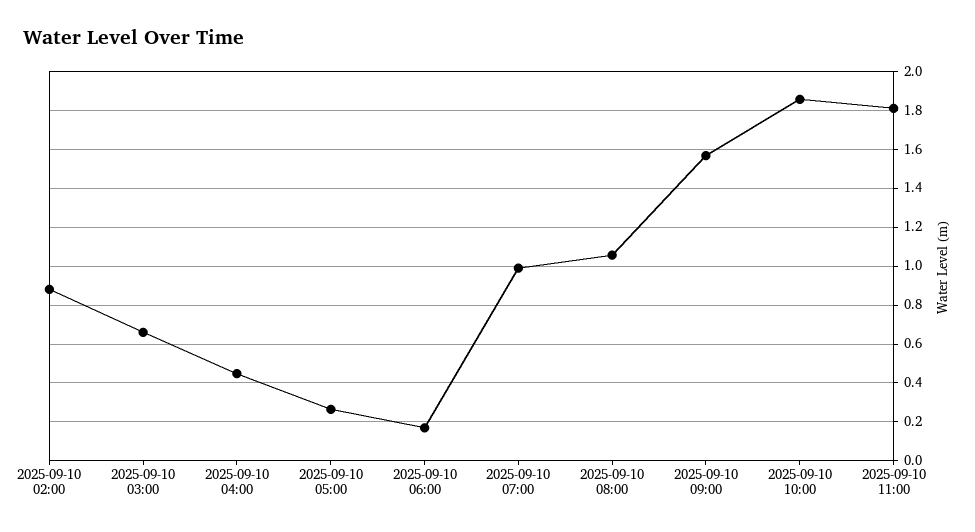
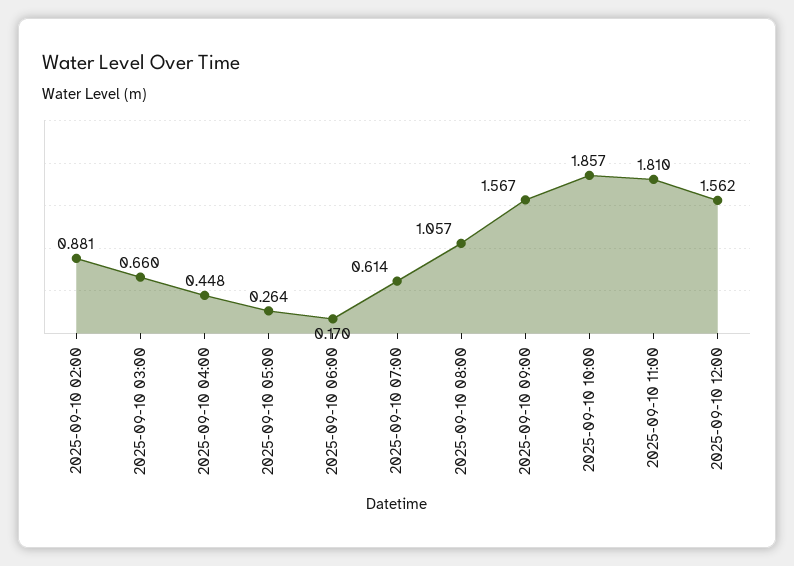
2025-09-10 07:00: 1 -> 0.614
2025-09-10 12:00: none -> 1.562

